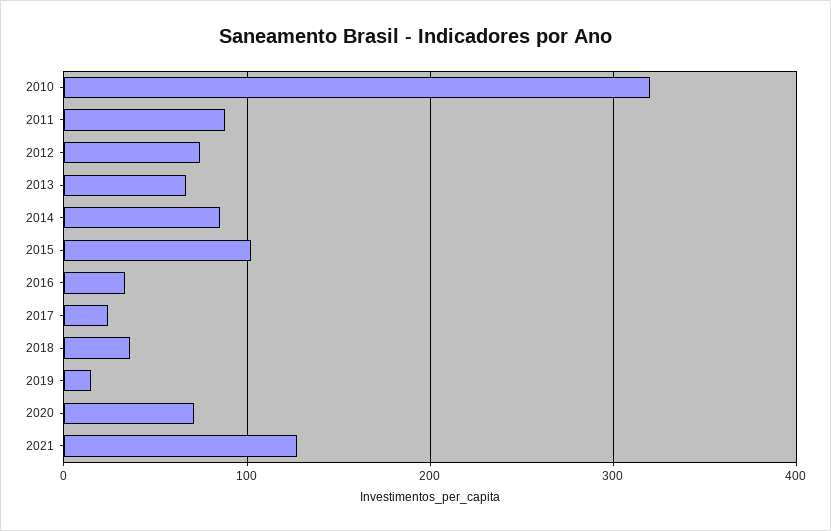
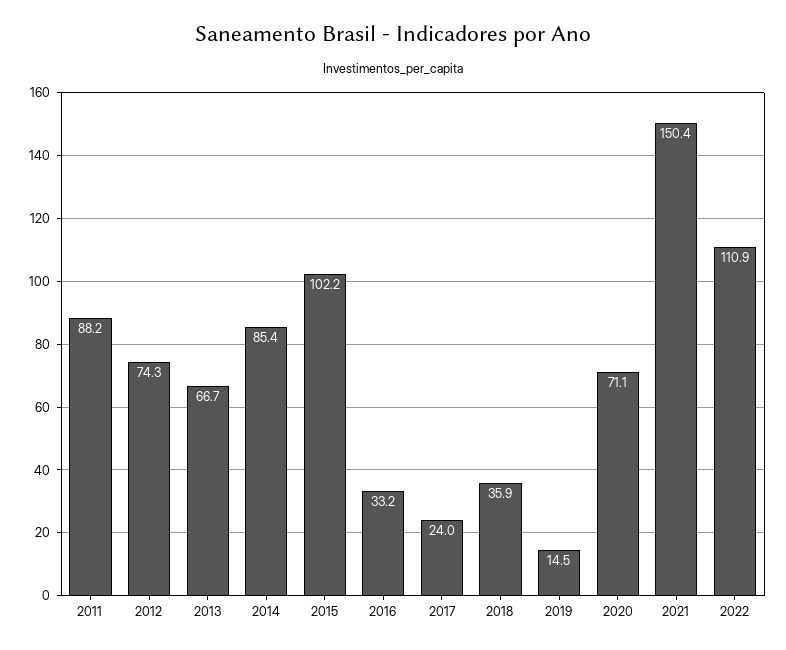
2010: 320 -> none
2021: 130 -> 150.4
2022: none -> 110.9

